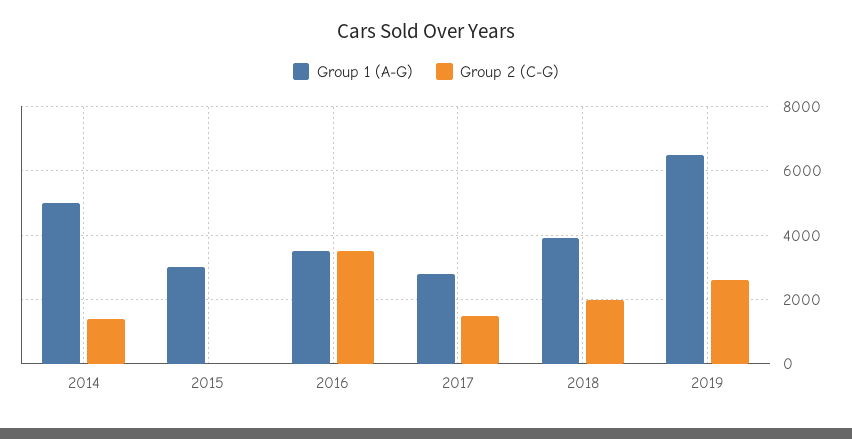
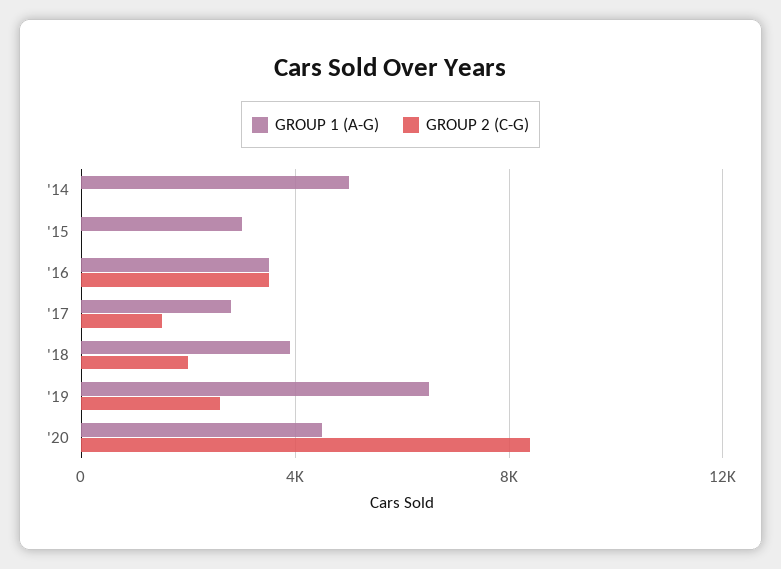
Group 2 (C-G), 2014: 1400 -> 0
Group 1 (A-G), '20: none -> 4500
Group 2 (C-G), '20: none -> 8500

